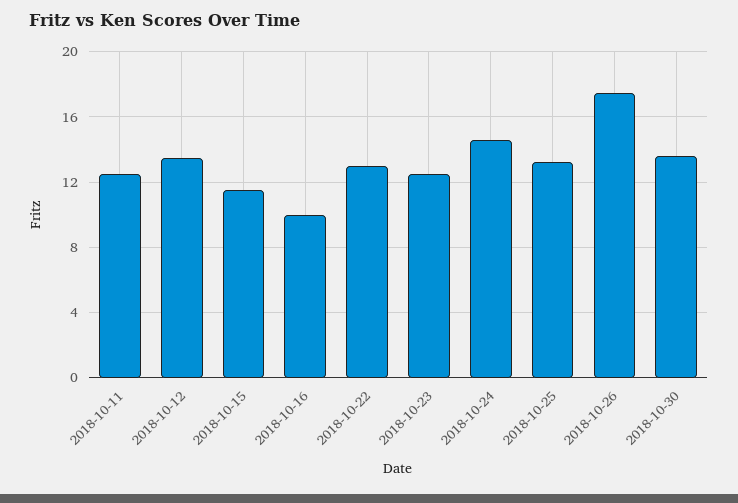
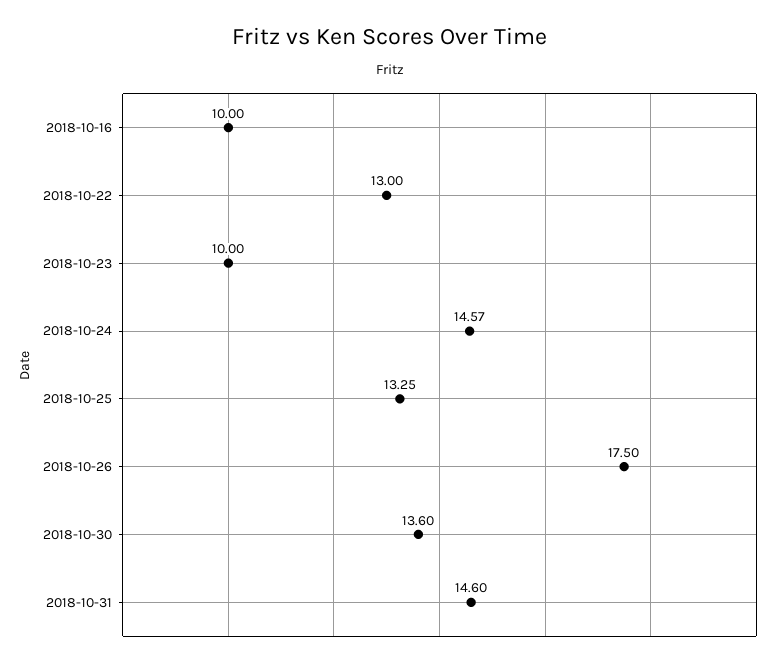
2018-10-11: 12.5 -> none
2018-10-12: 13.5 -> none
2018-10-15: 11.5 -> none
2018-10-23: 12.5 -> 10
2018-10-31: none -> 14.6

